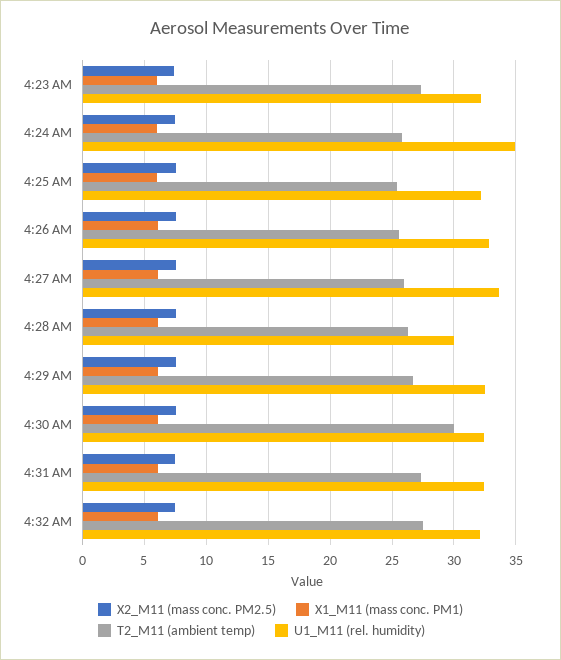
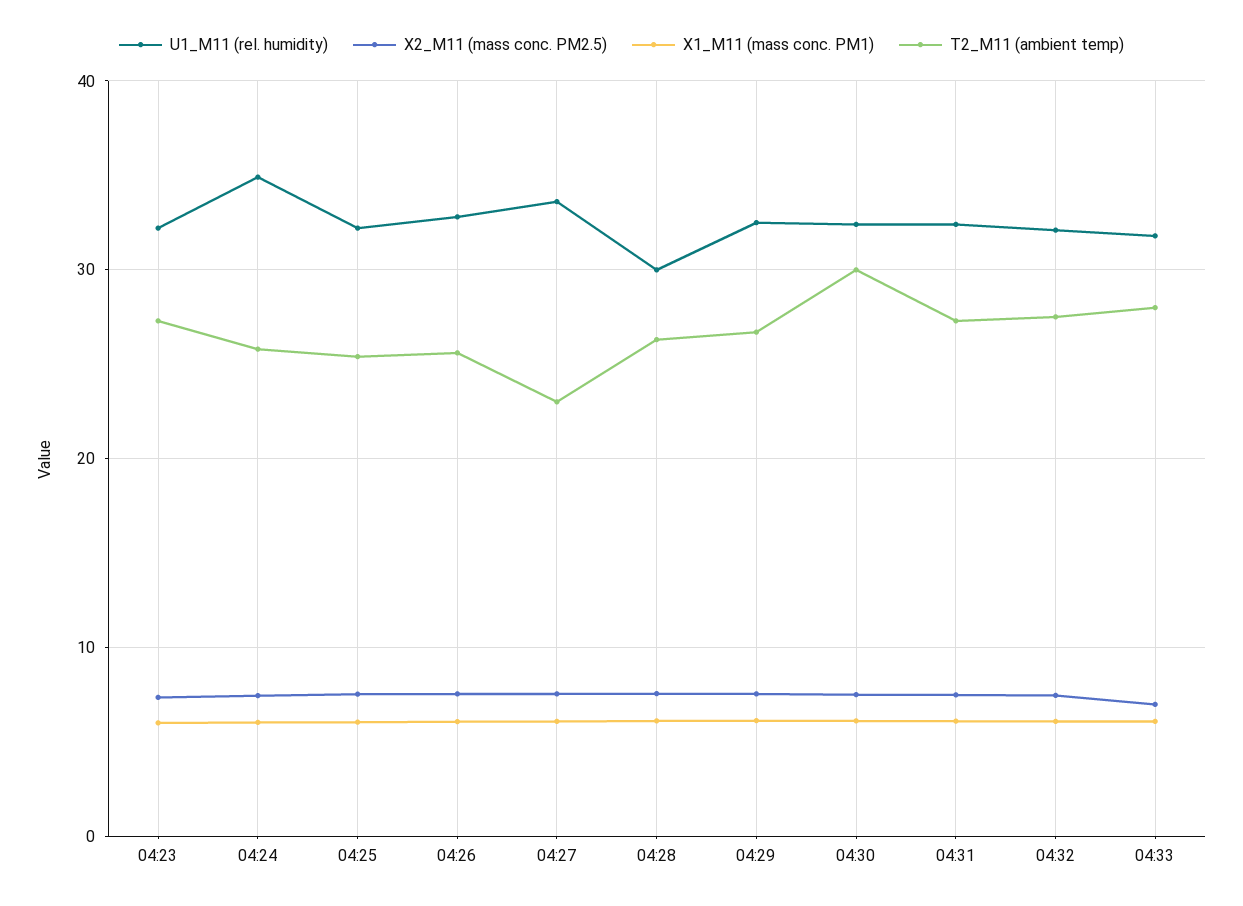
T2_M11 (ambient temp), 4:27 AM: 26 -> 23
U1_M11 (rel. humidity), 04:33: none -> 32
X2_M11 (mass conc. PM2.5), 04:33: none -> 7
X1_M11 (mass conc. PM1), 04:33: none -> 6
T2_M11 (ambient temp), 04:33: none -> 28

